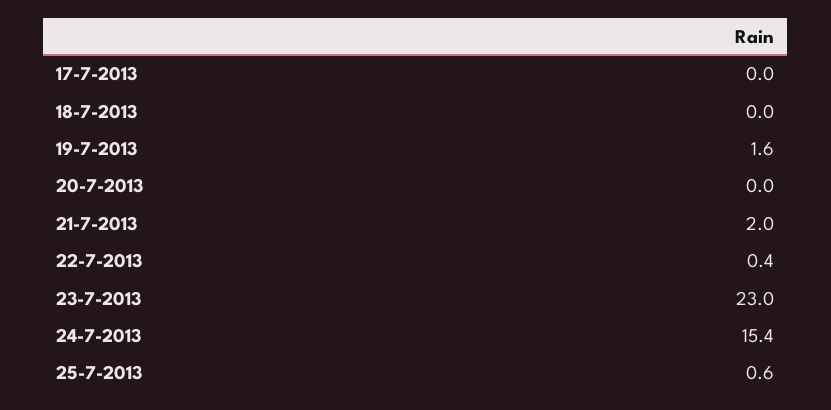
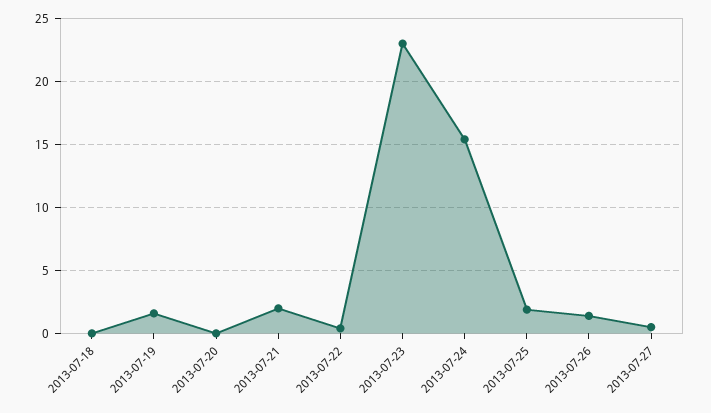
17-7-2013: 0 -> none
25-7-2013: 0.6 -> 2
2013-07-26: none -> 1.5
2013-07-27: none -> 0.5

